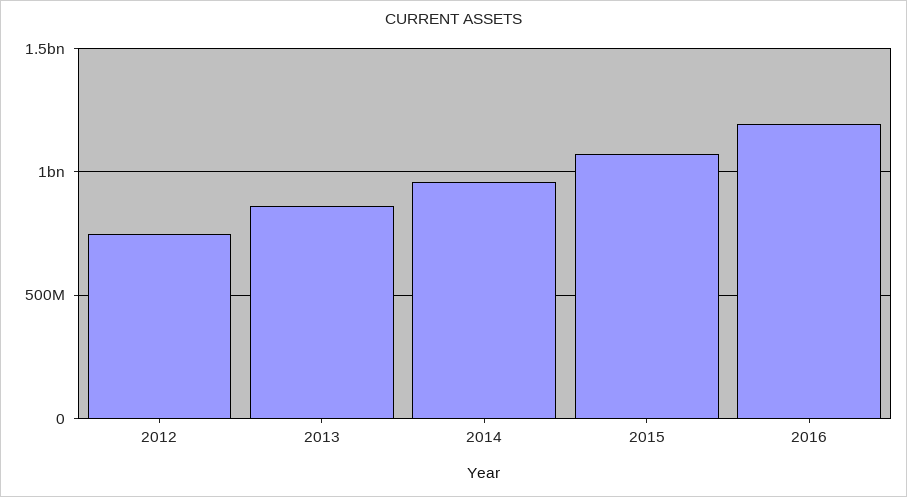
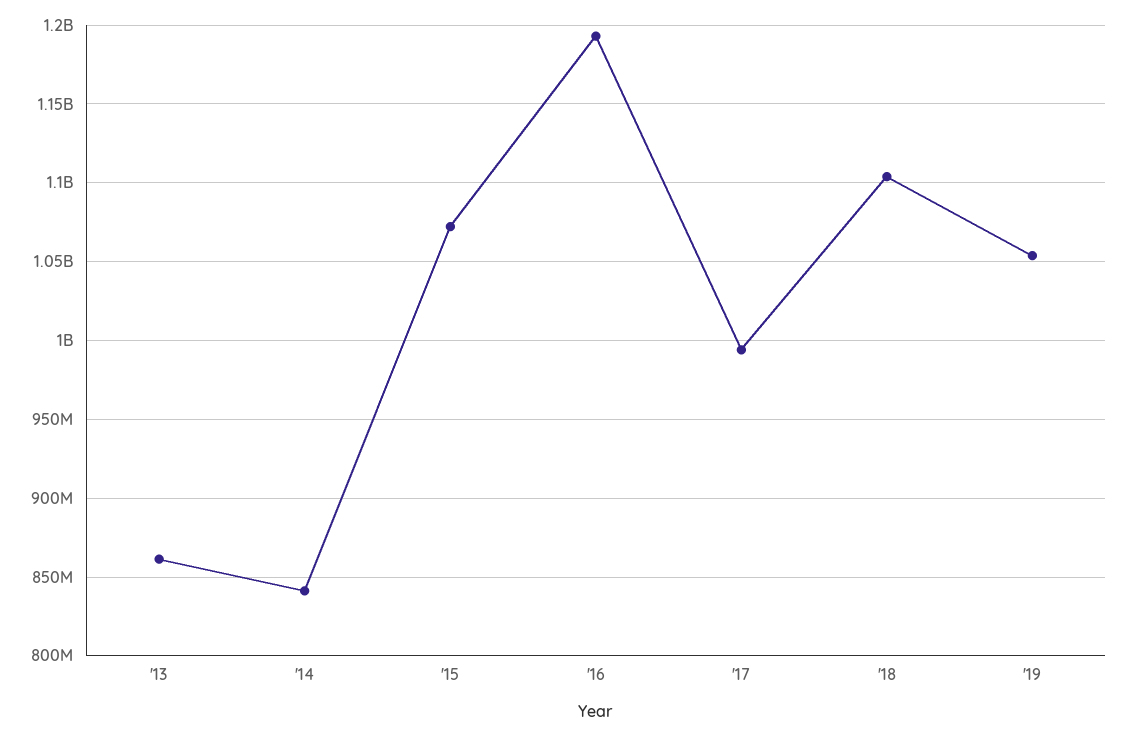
2012: 750000000 -> none
2014: 950000000 -> 840000000
'17: none -> 995000000
'18: none -> 1105000000
'19: none -> 1055000000

